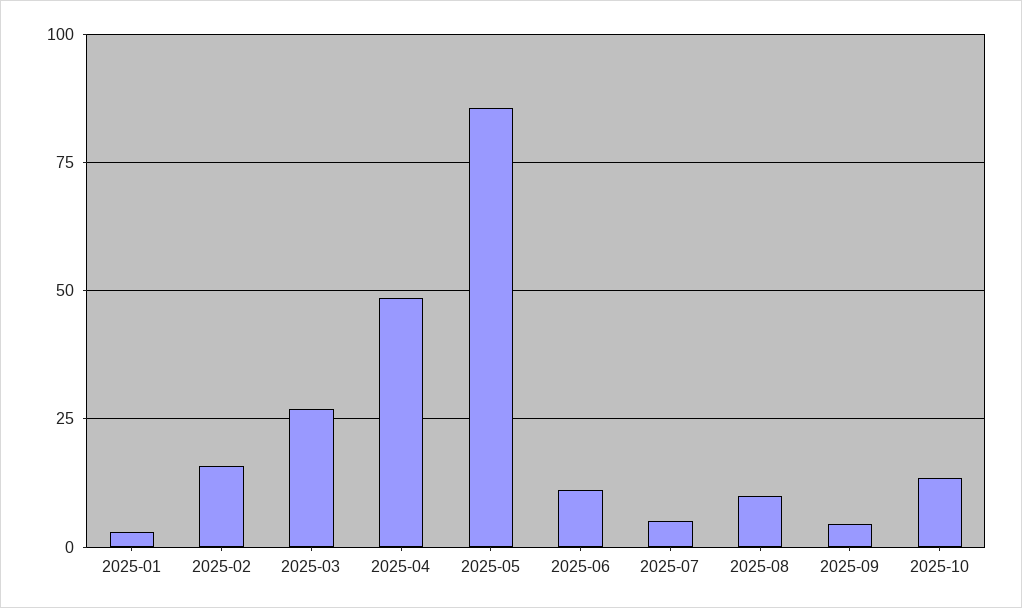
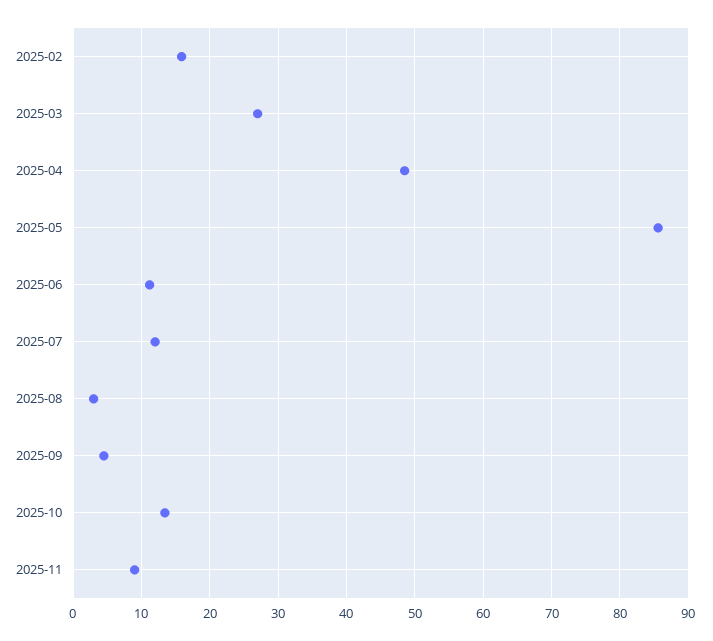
2025-01: 2.5 -> none
2025-07: 5 -> 12
2025-08: 10 -> 3
2025-11: none -> 9

